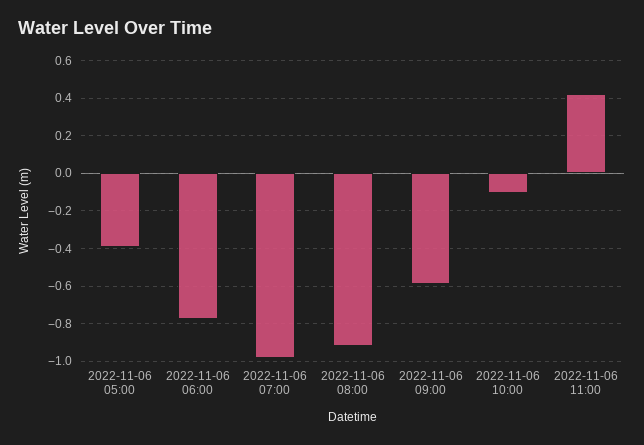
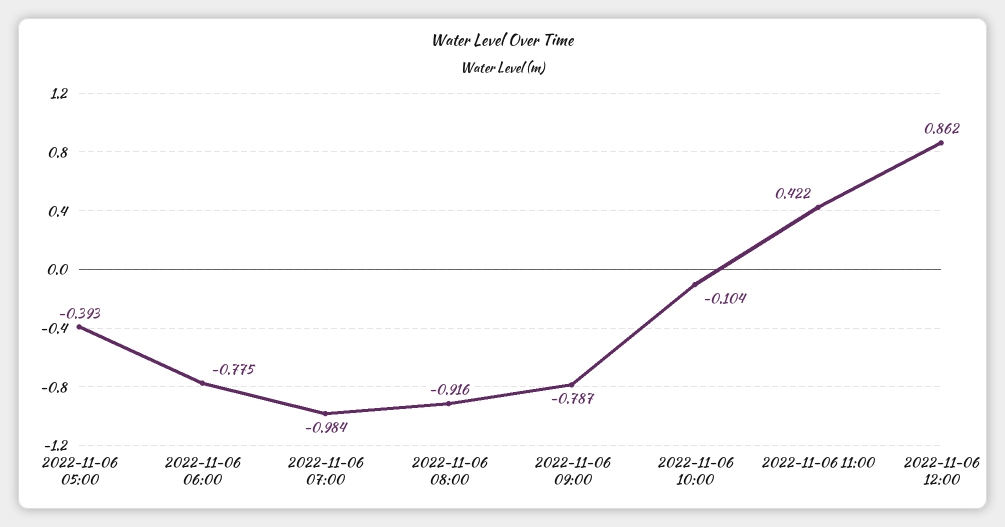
2022-11-06 09:00: -0.6 -> -0.787
2022-11-06 12:00: none -> 0.862

